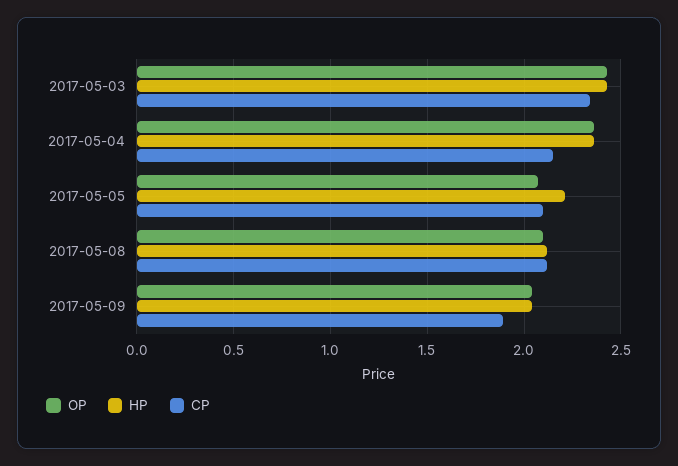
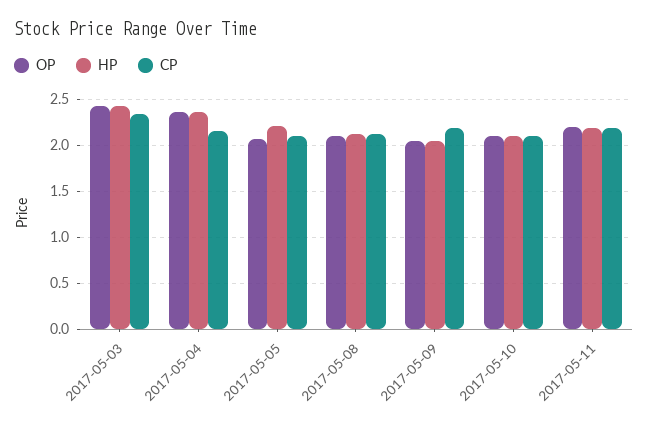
CP, 2017-05-09: 1.9 -> 2.2
OP, 2017-05-10: none -> 2.1
HP, 2017-05-10: none -> 2.1
CP, 2017-05-10: none -> 2.1
OP, 2017-05-11: none -> 2.2
HP, 2017-05-11: none -> 2.2
CP, 2017-05-11: none -> 2.2

